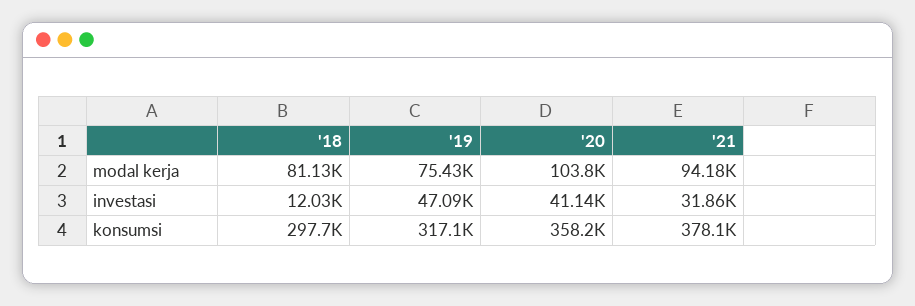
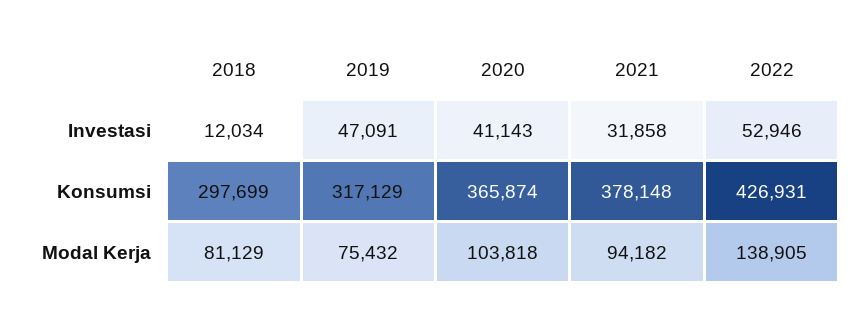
'20, konsumsi: 358200 -> 365874
2022, investasi: none -> 52946
2022, konsumsi: none -> 426931
2022, modal kerja: none -> 138905

